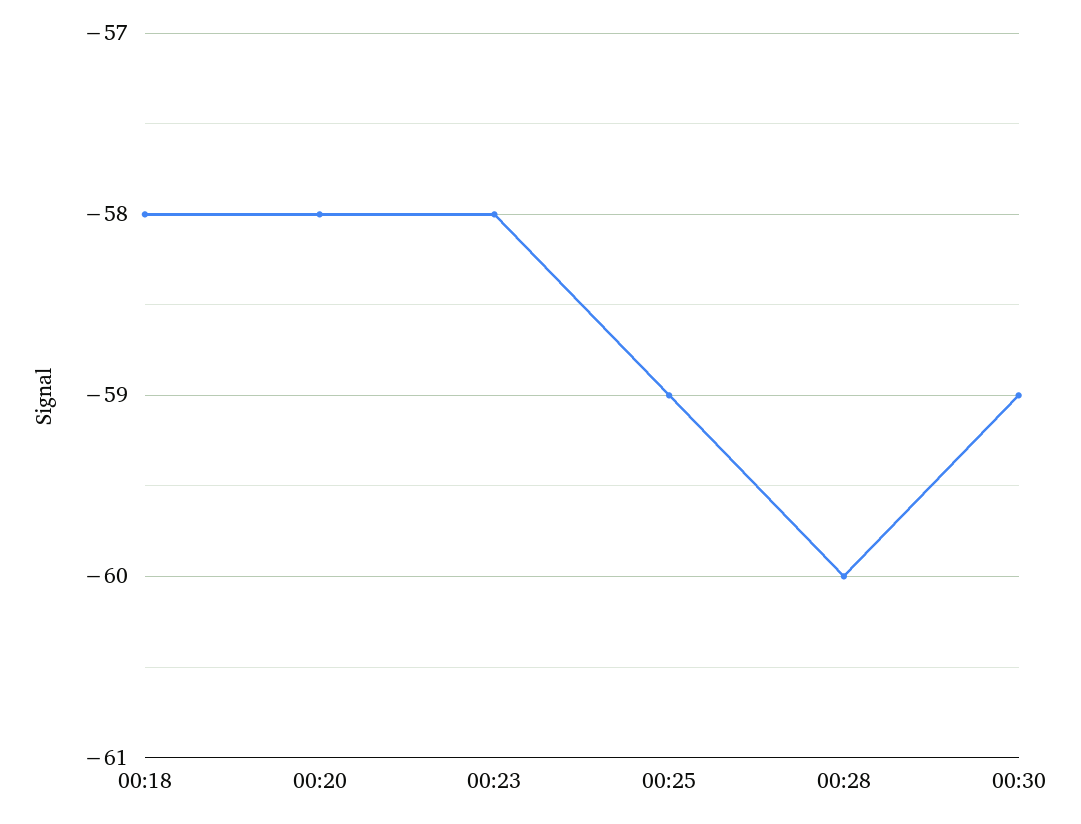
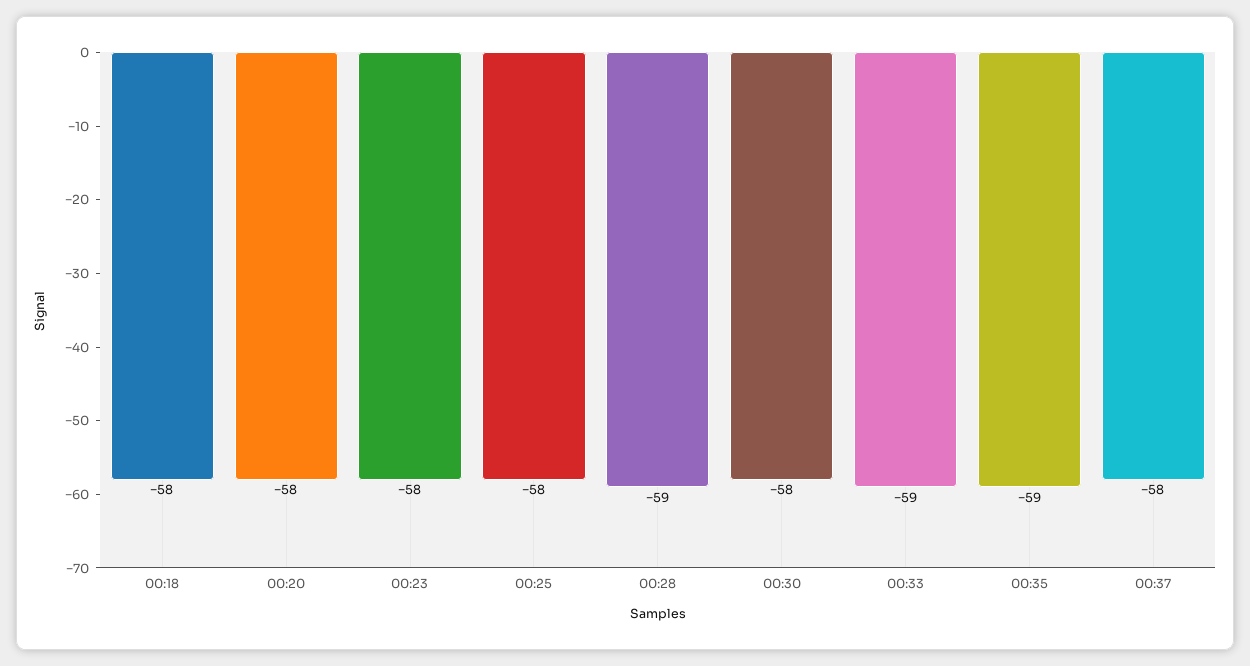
00:25: -59 -> -58
00:28: -60 -> -59
00:30: -59 -> -58
00:33: none -> -59
00:35: none -> -59
00:37: none -> -58

